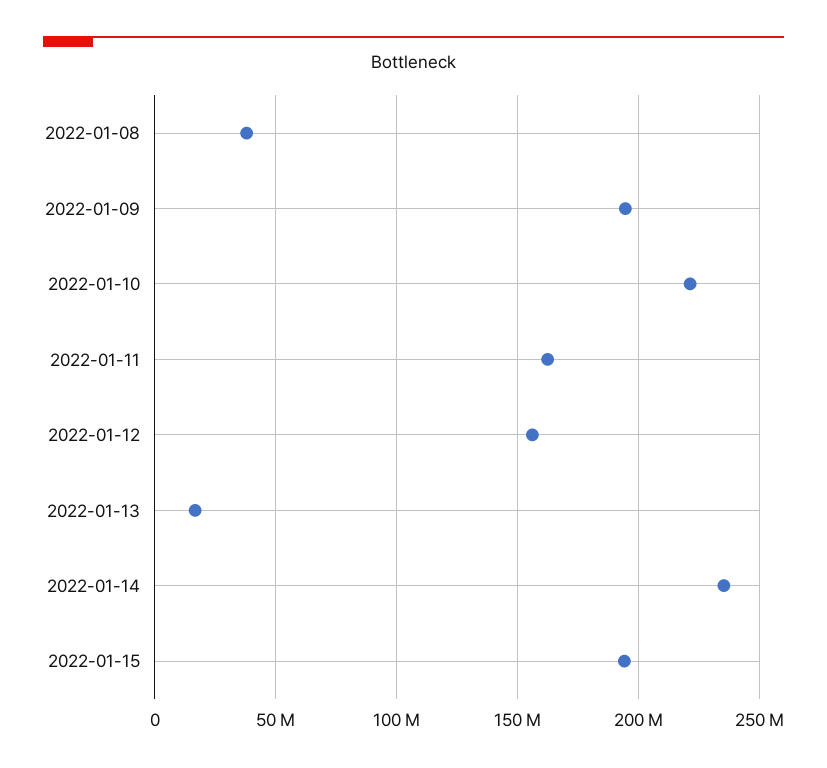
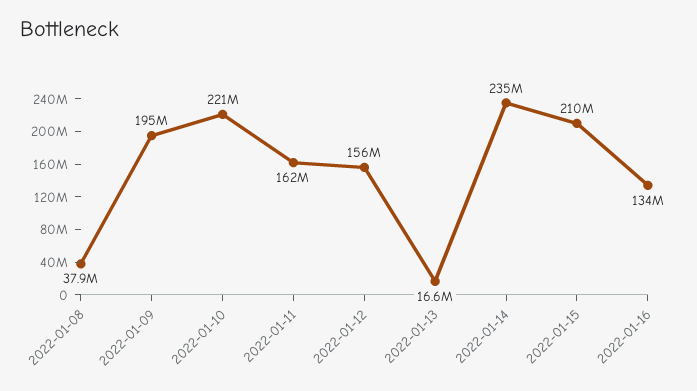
2022-01-15: 195000000 -> 210000000
2022-01-16: none -> 134000000

